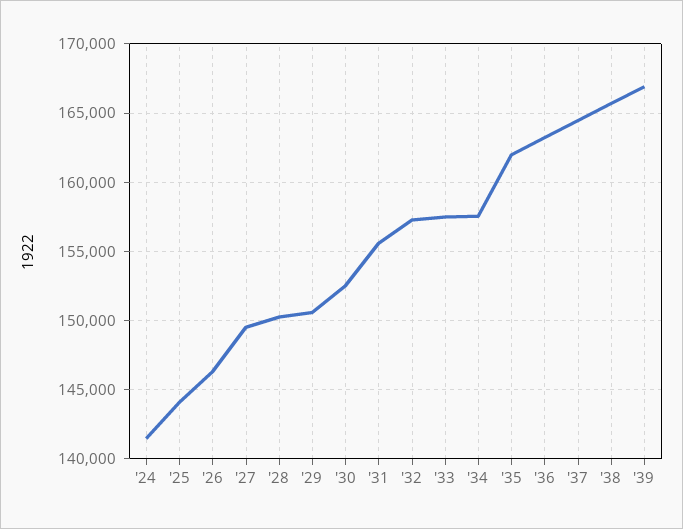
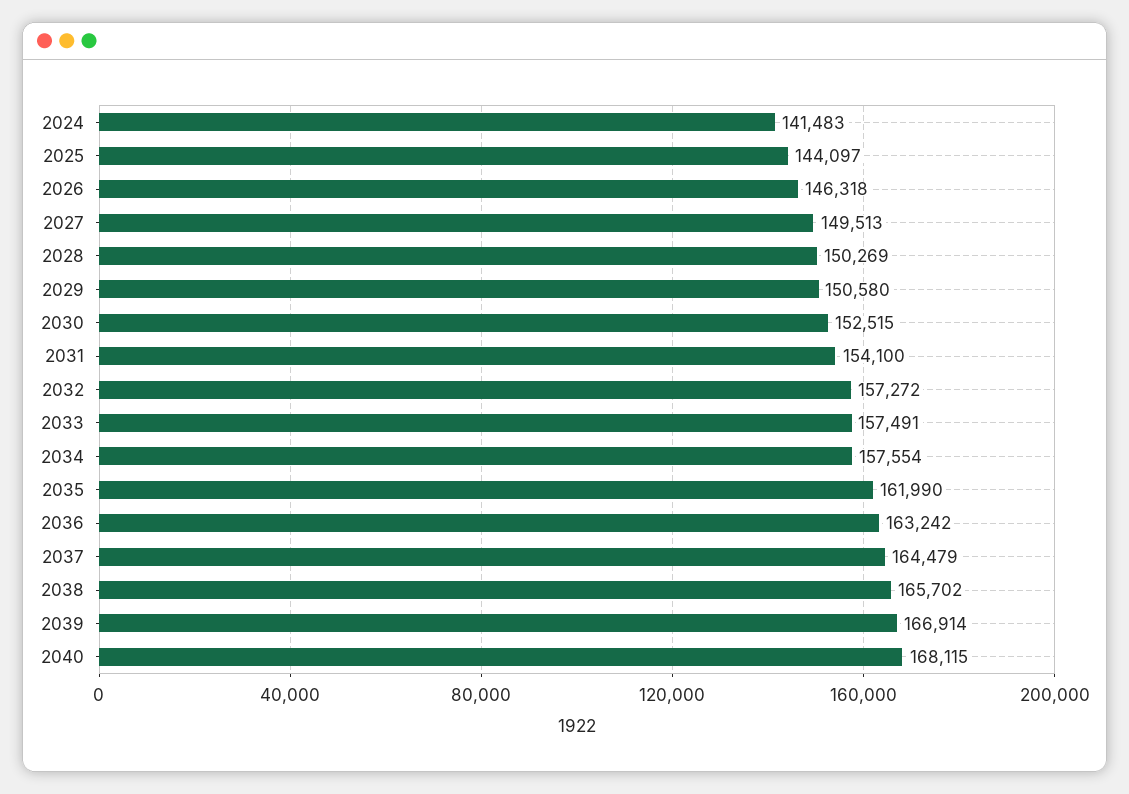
'31: 155500 -> 154100
2040: none -> 168115

